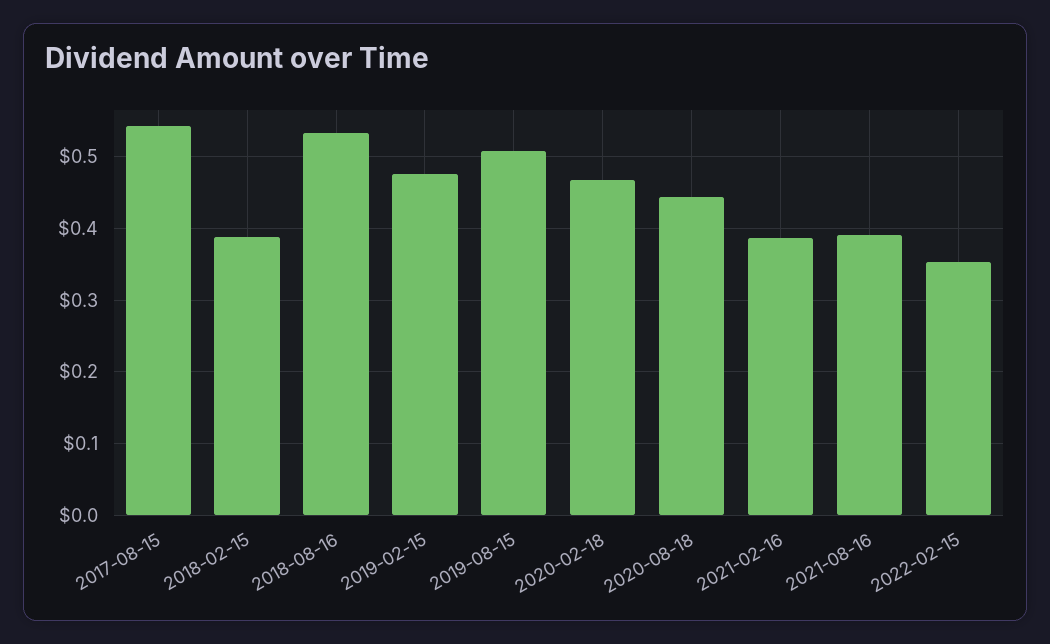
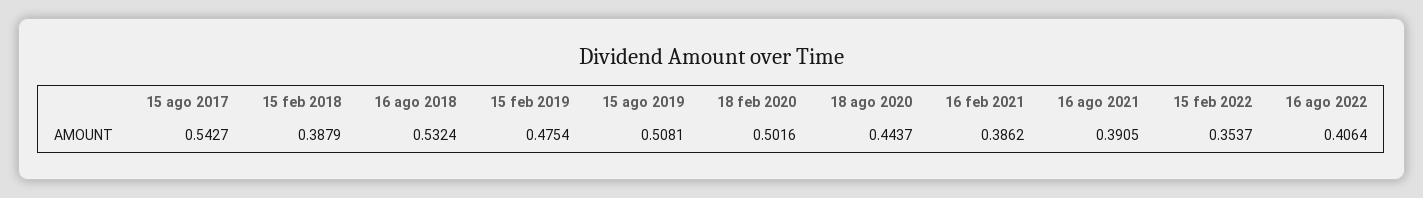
2020-02-18: 0.47 -> 0.5016
16 ago 2022: none -> 0.4064

